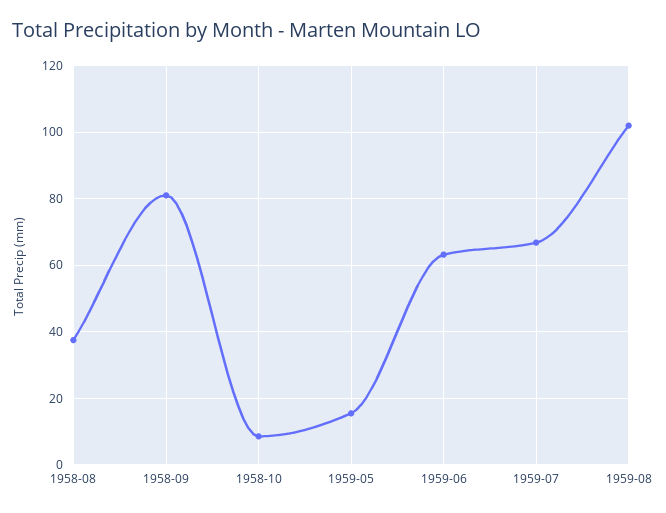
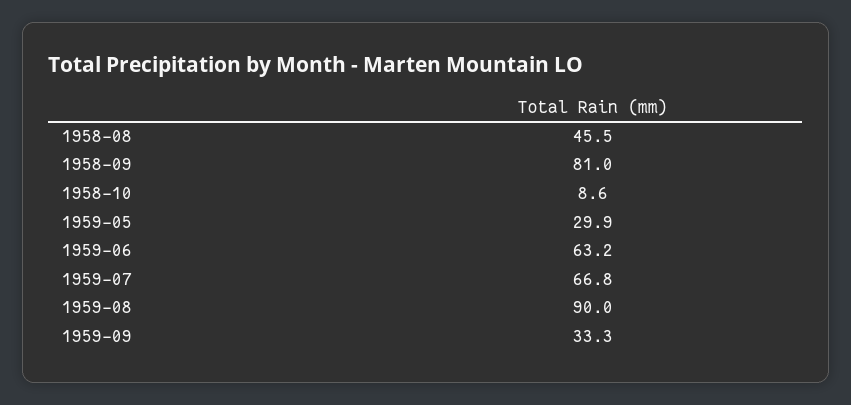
1958-08: 38 -> 45.5
1959-05: 16 -> 29.9
1959-08: 102 -> 90
1959-09: none -> 33.3

